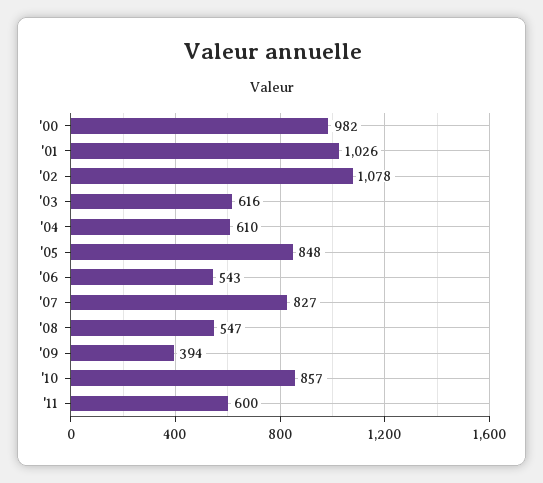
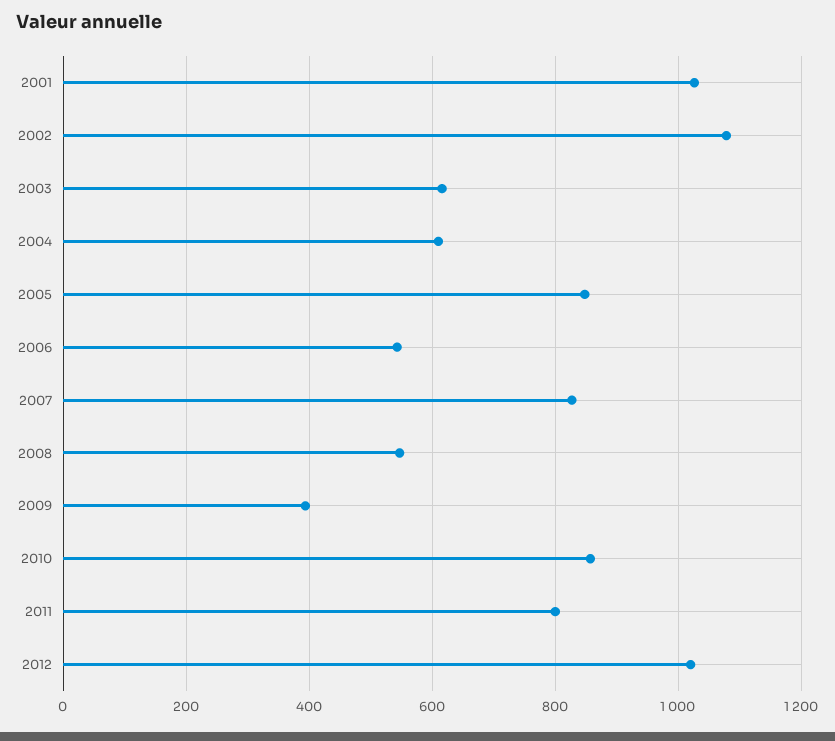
'00: 982 -> none
'11: 600 -> 800
2012: none -> 1020

